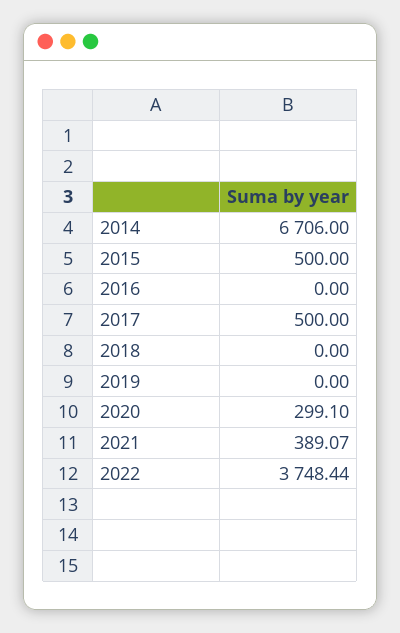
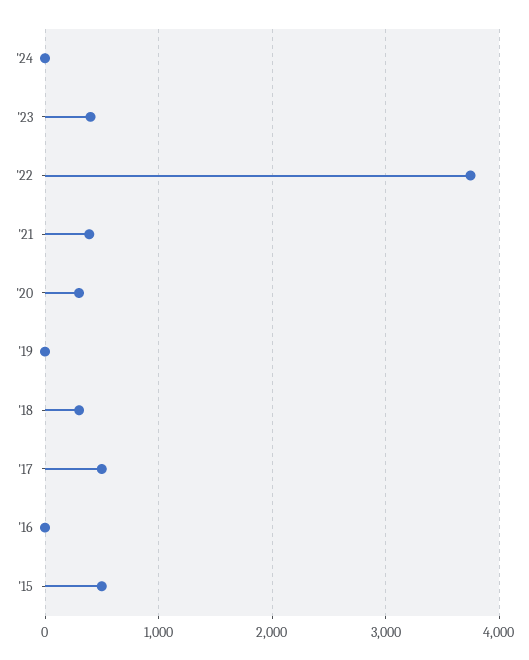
2014: 6706 -> none
2018: 0 -> 300
'24: none -> 0
'23: none -> 400

